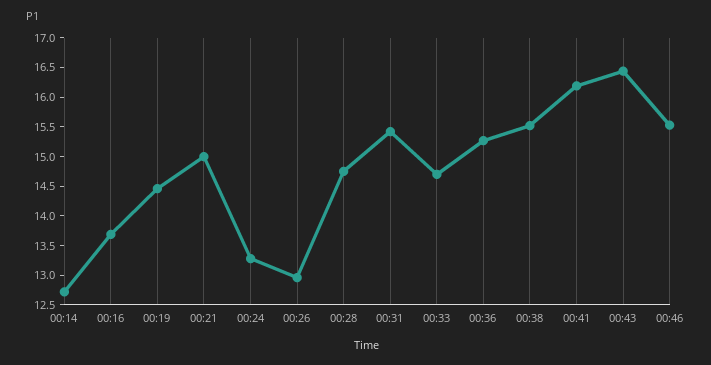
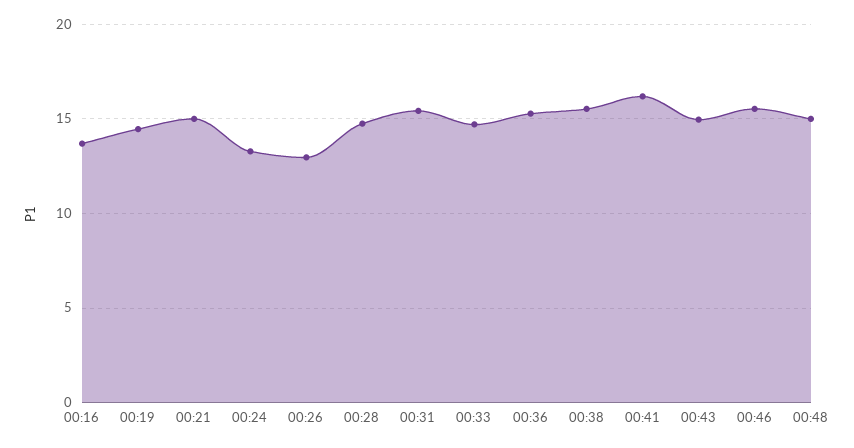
00:14: 12.75 -> none
00:43: 16.5 -> 15
00:48: none -> 15

